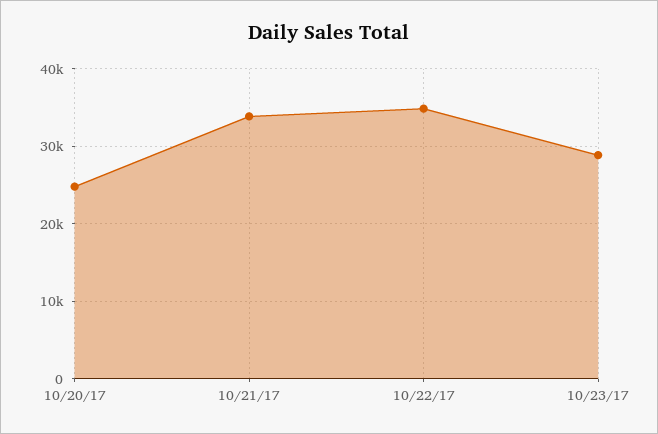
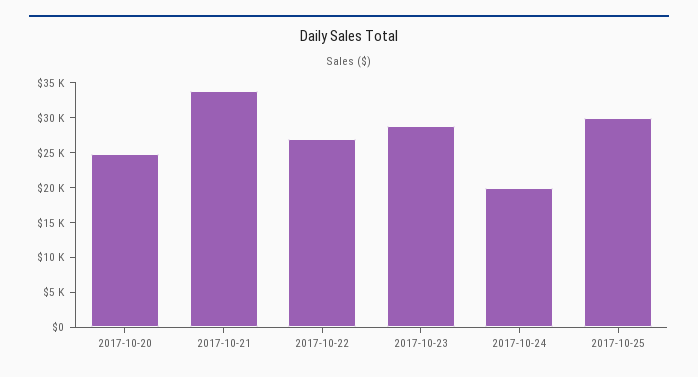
10/22/17: 35000 -> 27500
2017-10-24: none -> 20000
2017-10-25: none -> 30000

